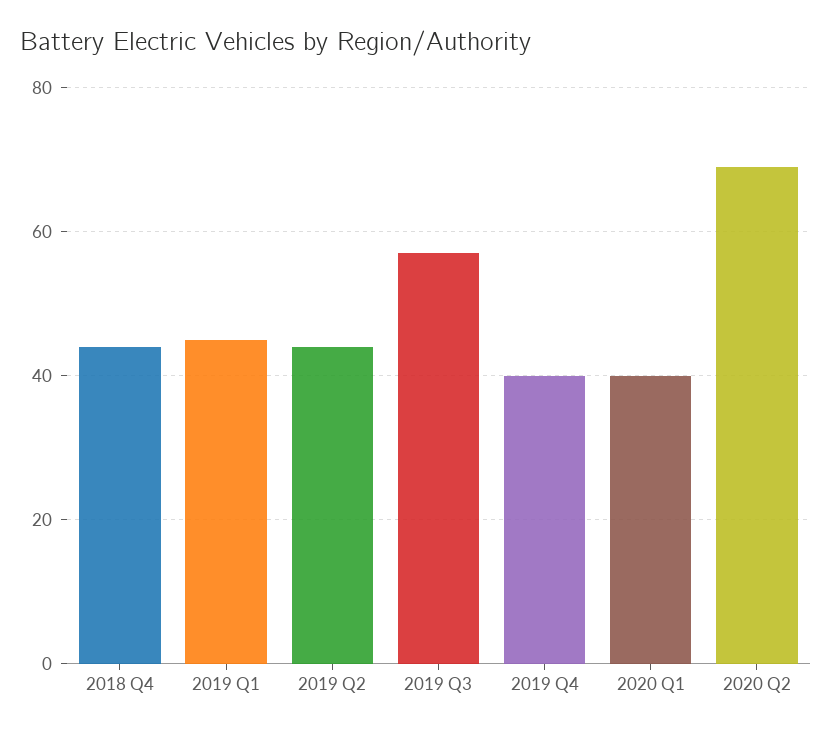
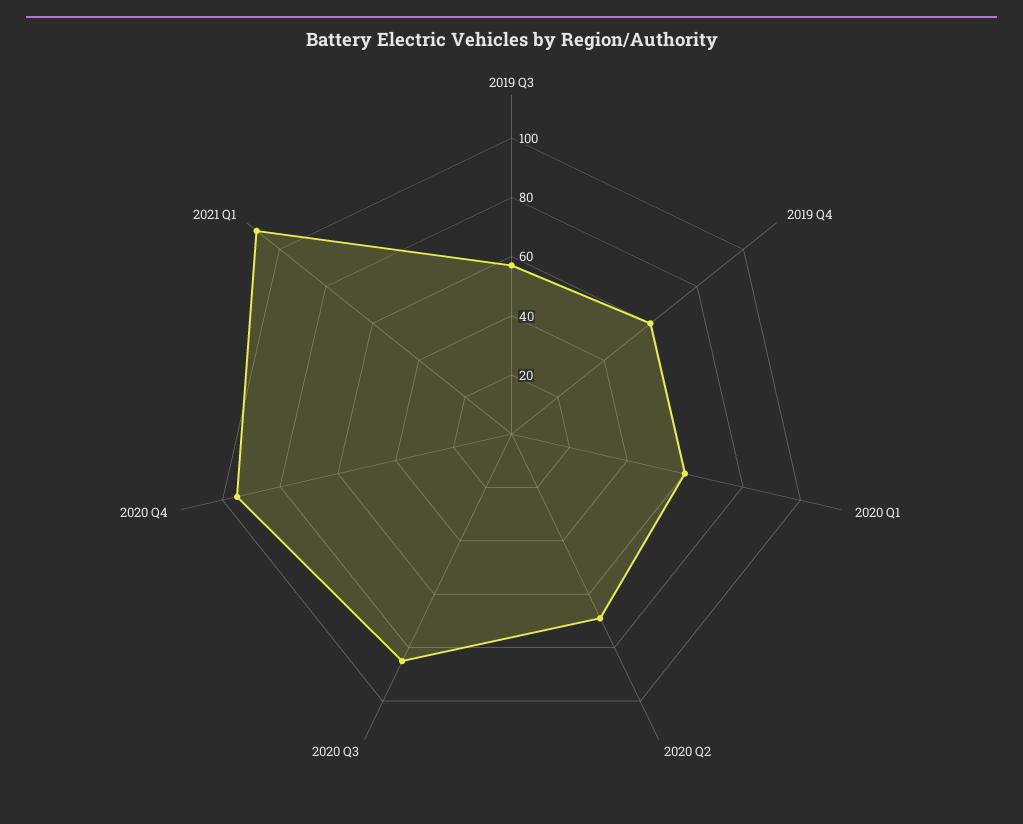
2018 Q4: 45 -> none
2019 Q1: 45 -> none
2019 Q2: 45 -> none
2019 Q4: 40 -> 60
2020 Q1: 40 -> 60
2020 Q3: none -> 85
2020 Q4: none -> 95
2021 Q1: none -> 110

